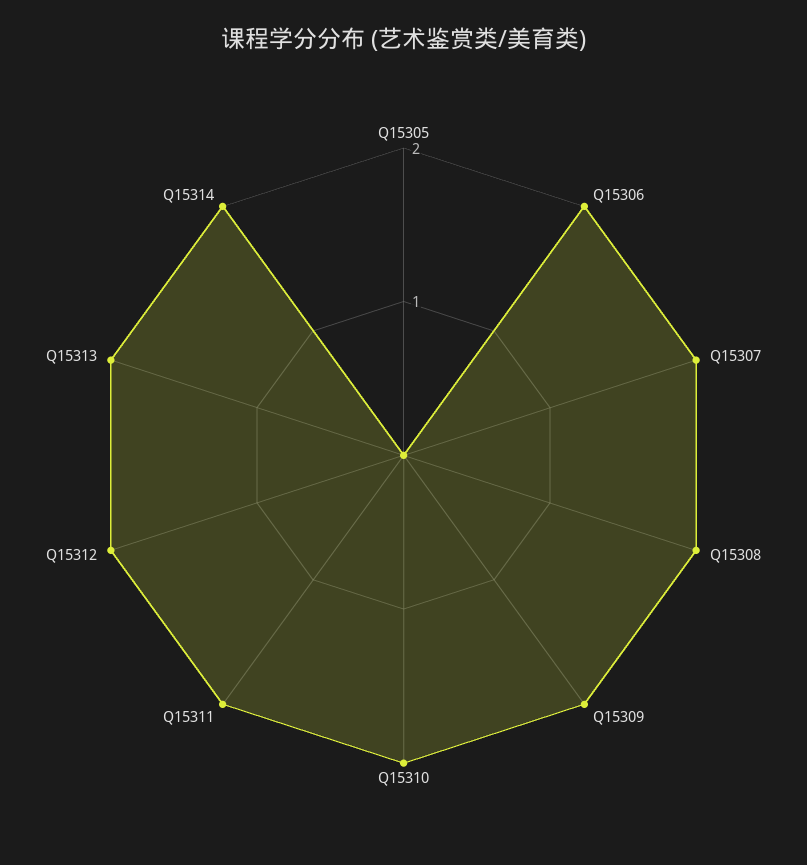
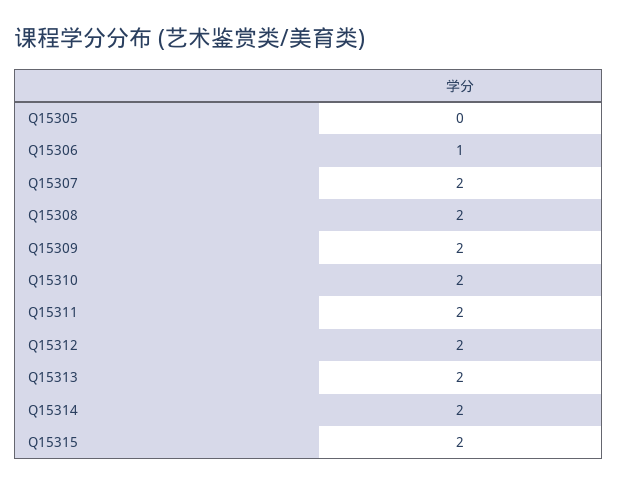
Q15306: 2 -> 1
Q15315: none -> 2

